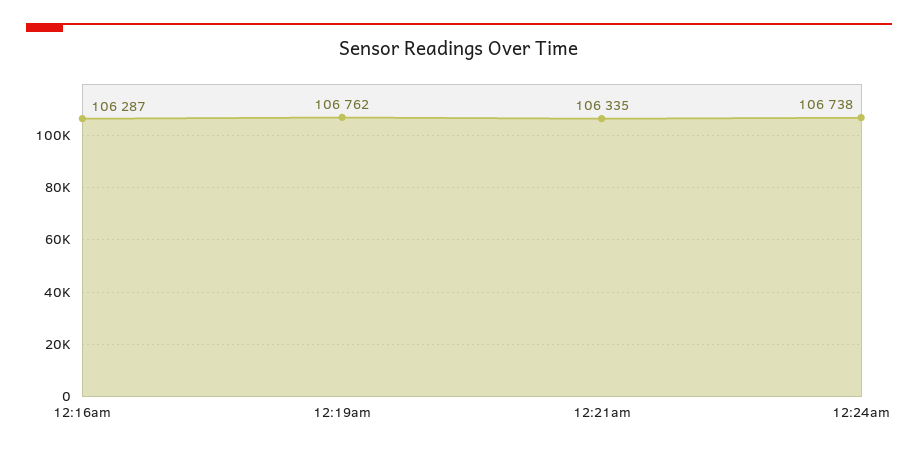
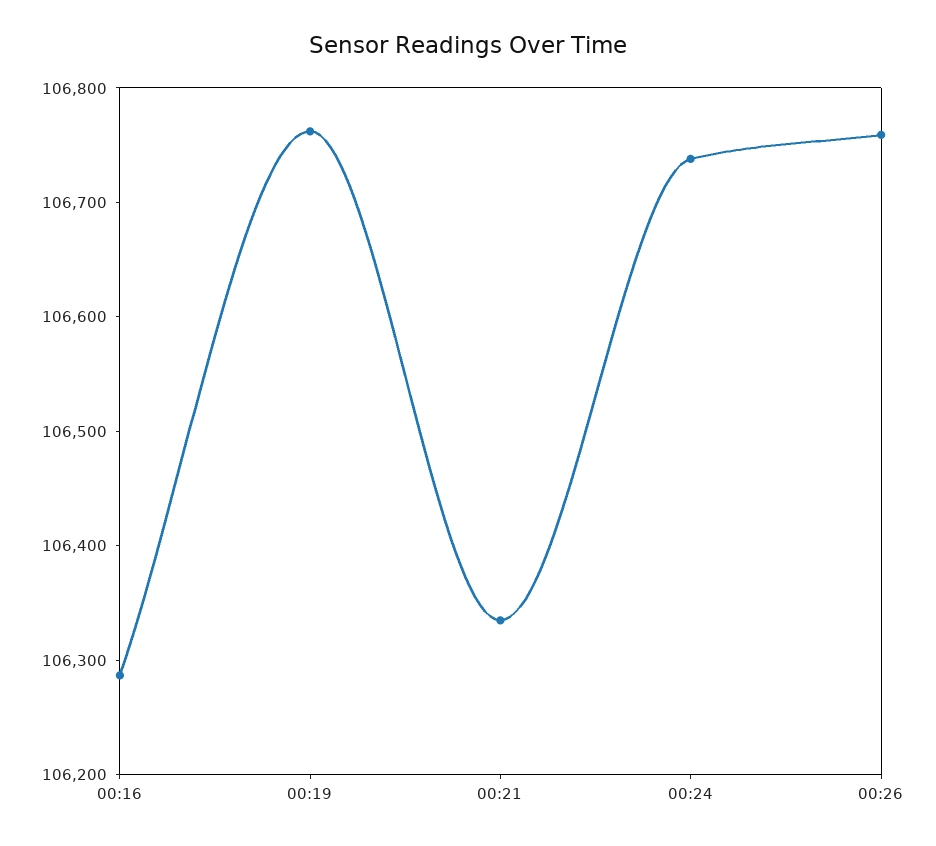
00:26: none -> 106760

